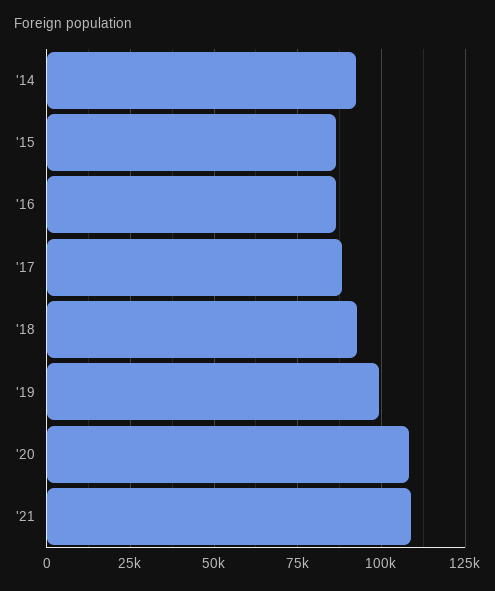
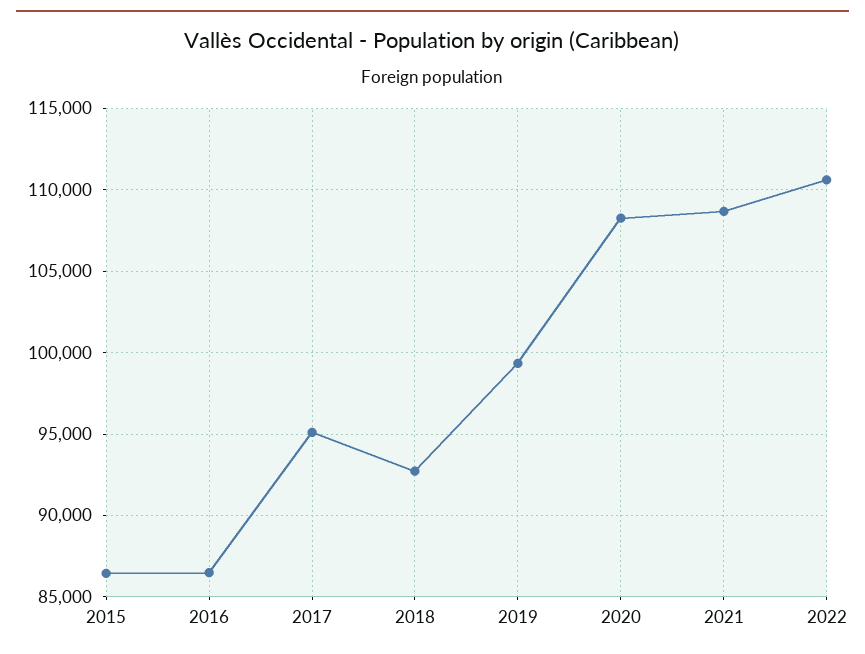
'14: 92500 -> none
'17: 87500 -> 95000
2022: none -> 110500

